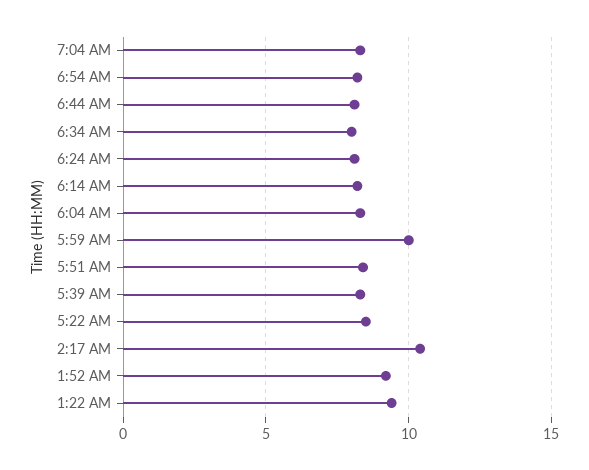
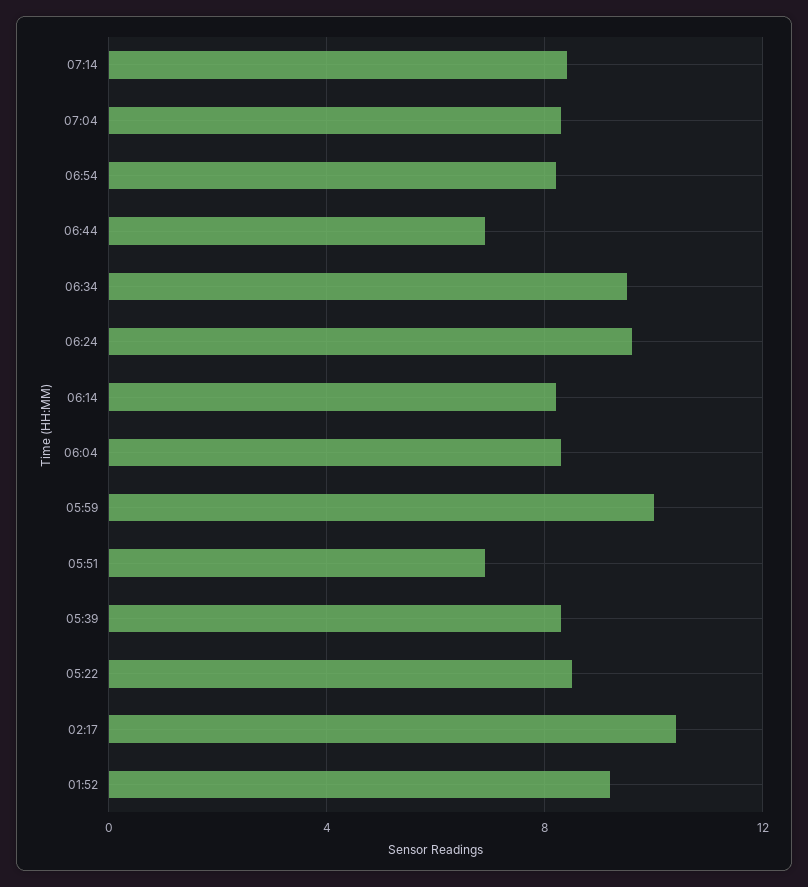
6:44 AM: 8 -> 7
6:34 AM: 8 -> 9.5
6:24 AM: 8 -> 9.5
5:51 AM: 8.5 -> 7
1:22 AM: 9.5 -> none
07:14: none -> 8.5

